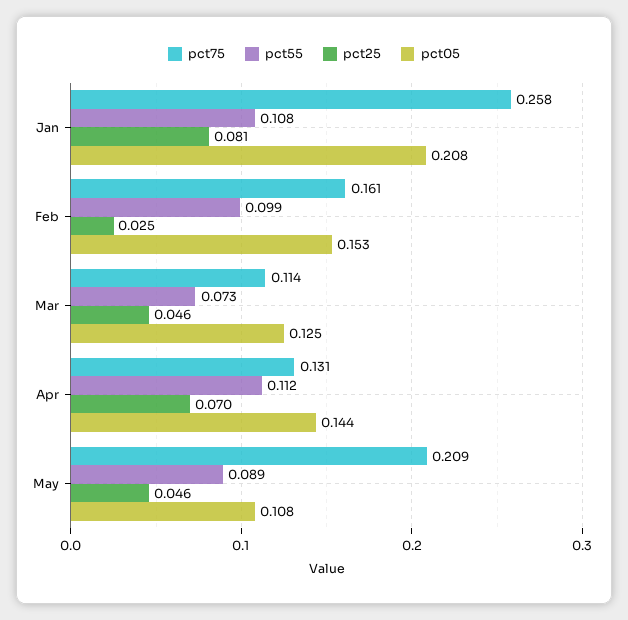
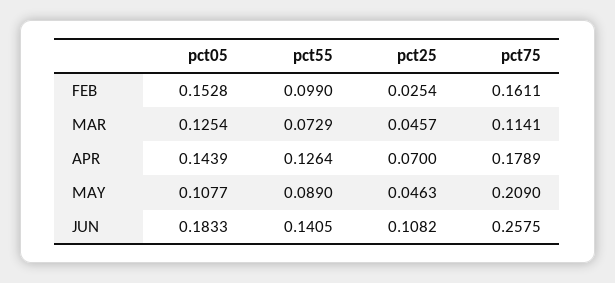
pct75, Jan: 0.258 -> none
pct55, Jan: 0.108 -> none
pct25, Jan: 0.081 -> none
pct05, Jan: 0.208 -> none
pct75, Apr: 0.131 -> 0.1789
pct55, Apr: 0.112 -> 0.1264
pct05, JUN: none -> 0.1833
pct55, JUN: none -> 0.1405
pct25, JUN: none -> 0.1082
pct75, JUN: none -> 0.2575

